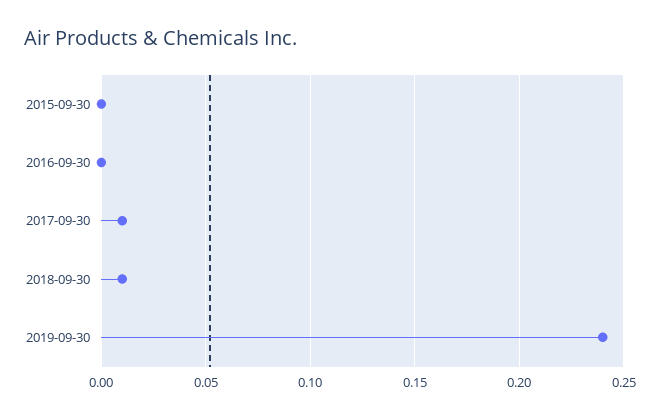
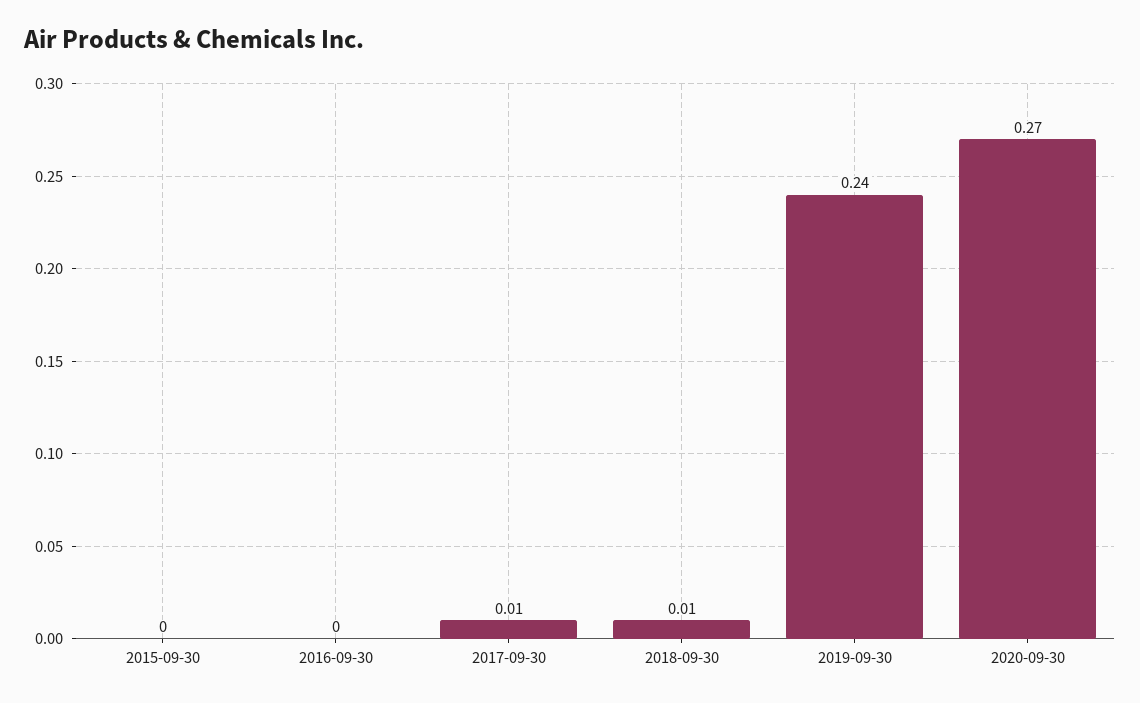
2020-09-30: none -> 0.27

